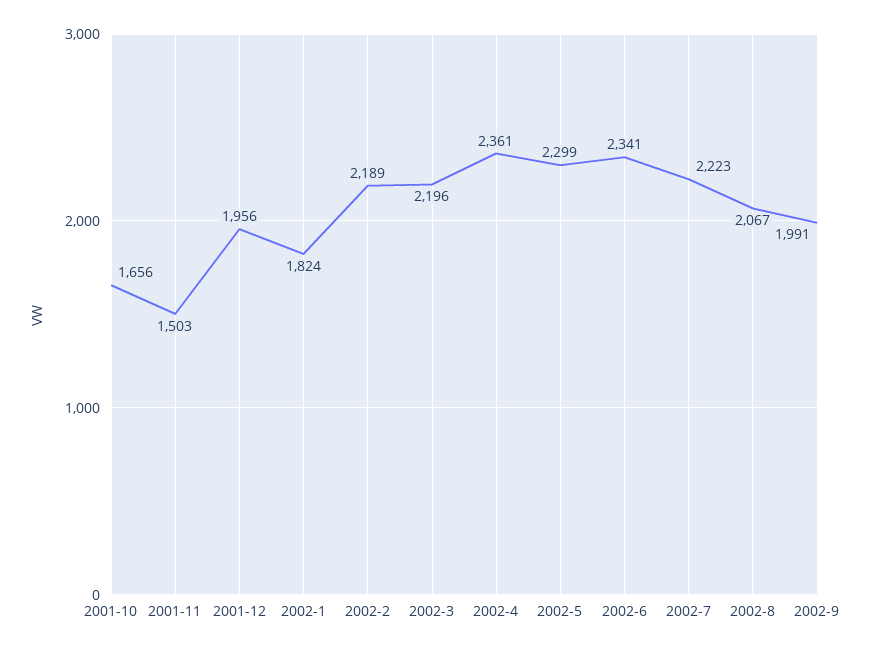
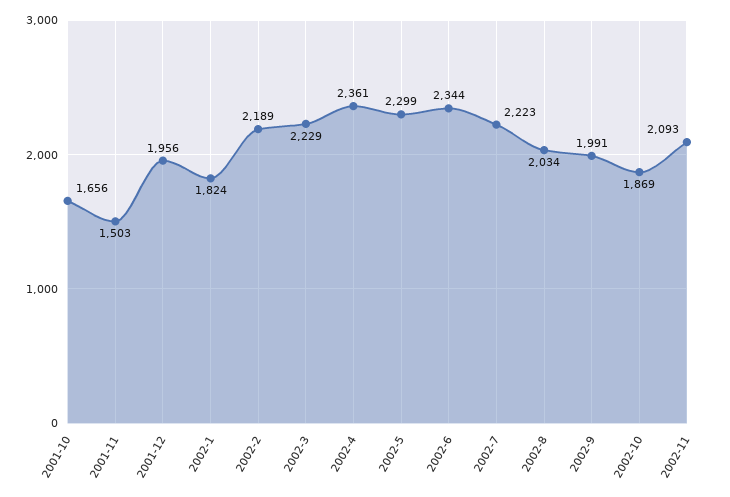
2002-3: 2196 -> 2229
2002-6: 2341 -> 2344
2002-8: 2067 -> 2034
2002-10: none -> 1869
2002-11: none -> 2093

